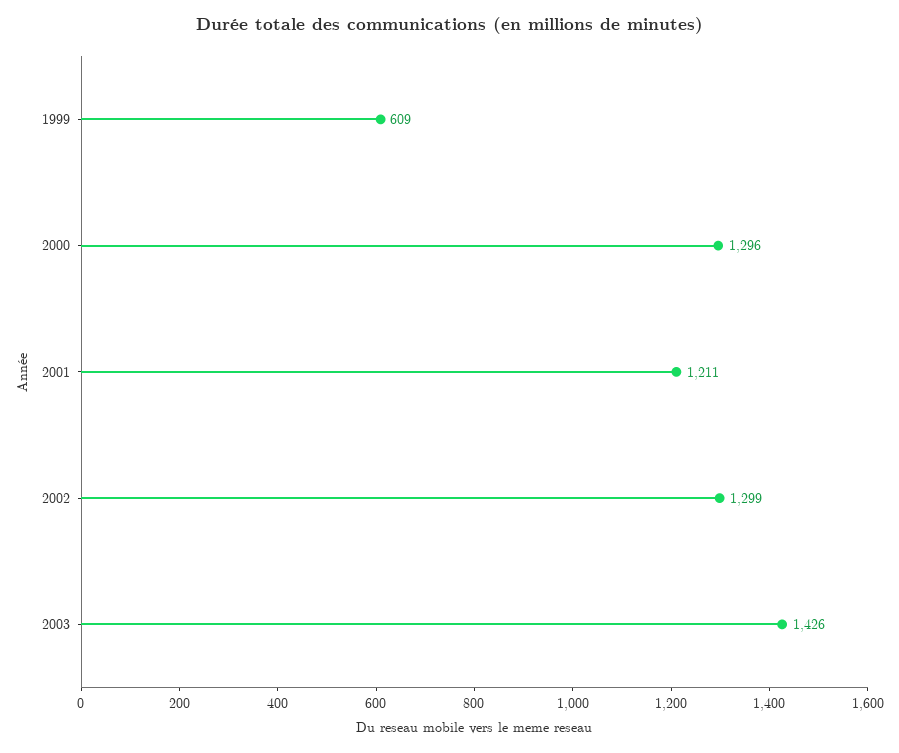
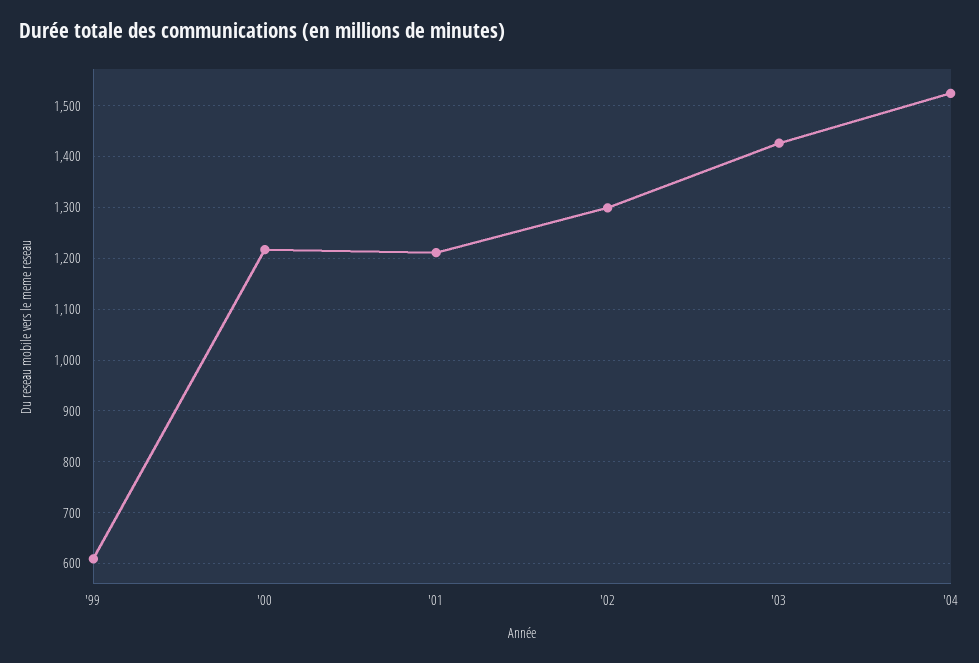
2000: 1296 -> 1220
'04: none -> 1520

